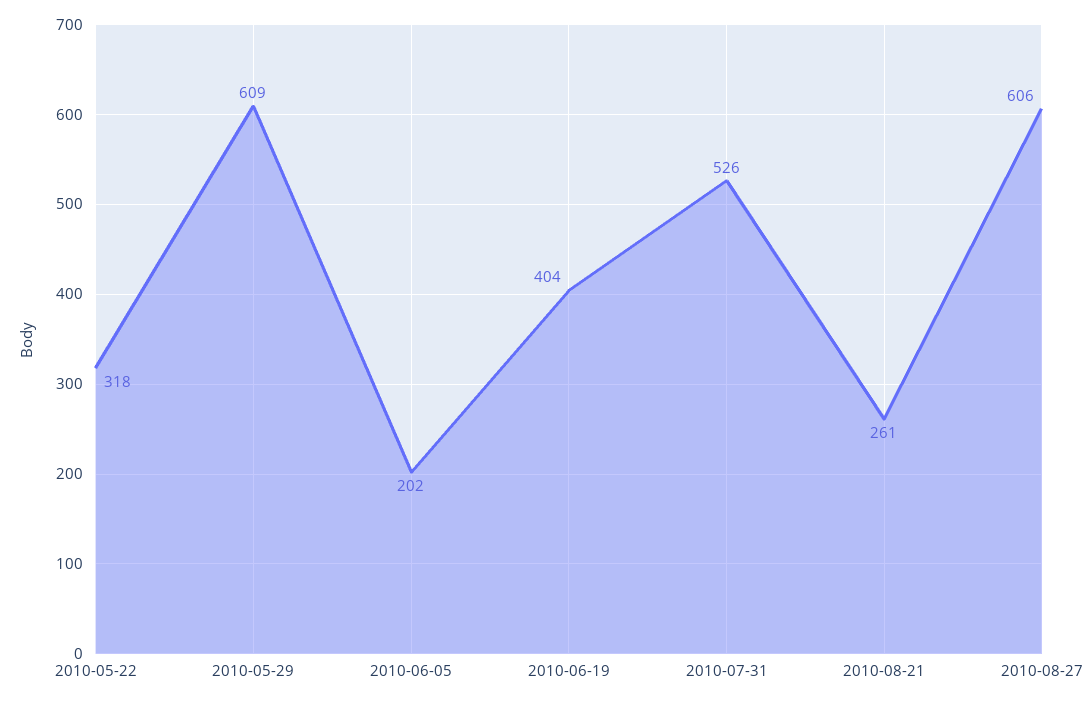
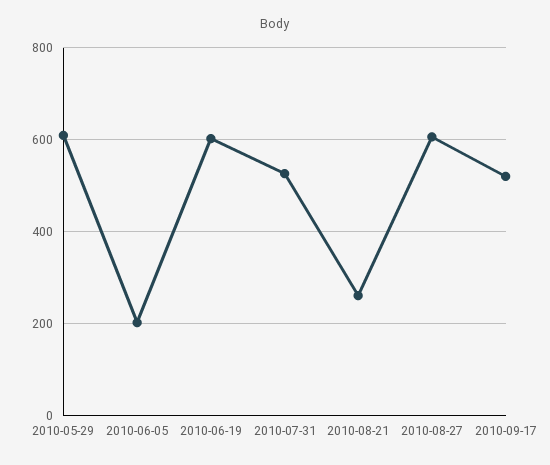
2010-05-22: 318 -> none
2010-06-19: 404 -> 600
2010-09-17: none -> 520

